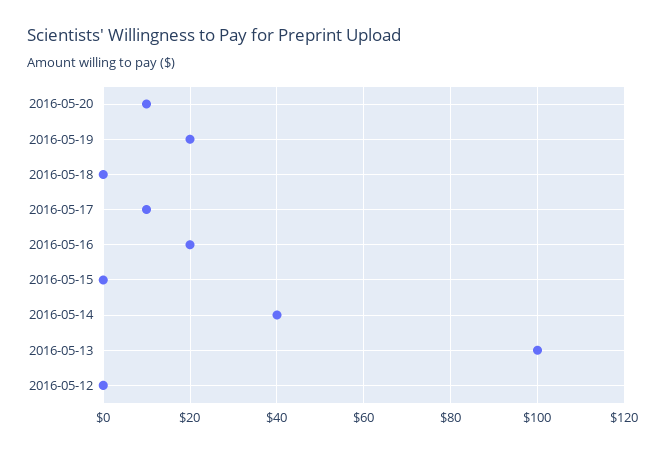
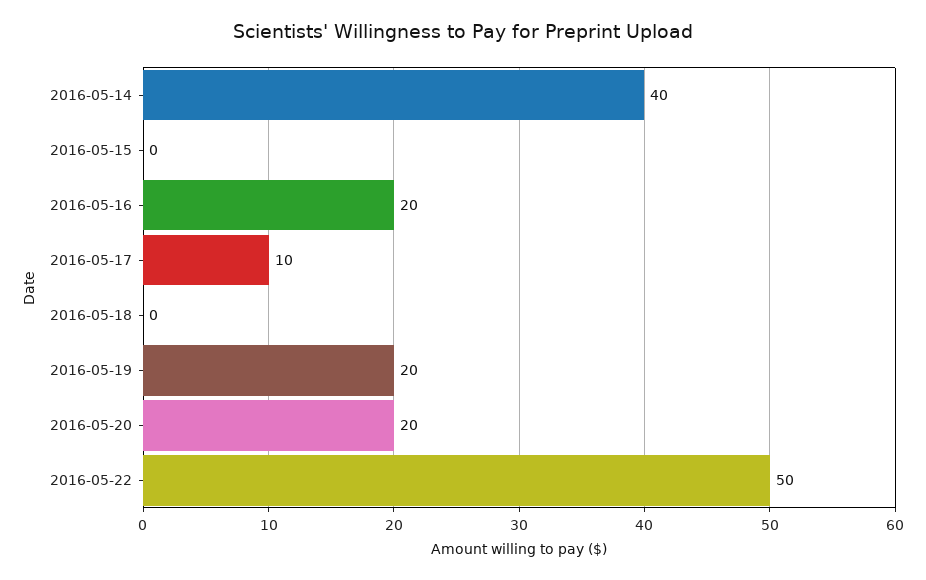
2016-05-20: 10 -> 20
2016-05-13: 100 -> none
2016-05-12: 0 -> none
2016-05-22: none -> 50

